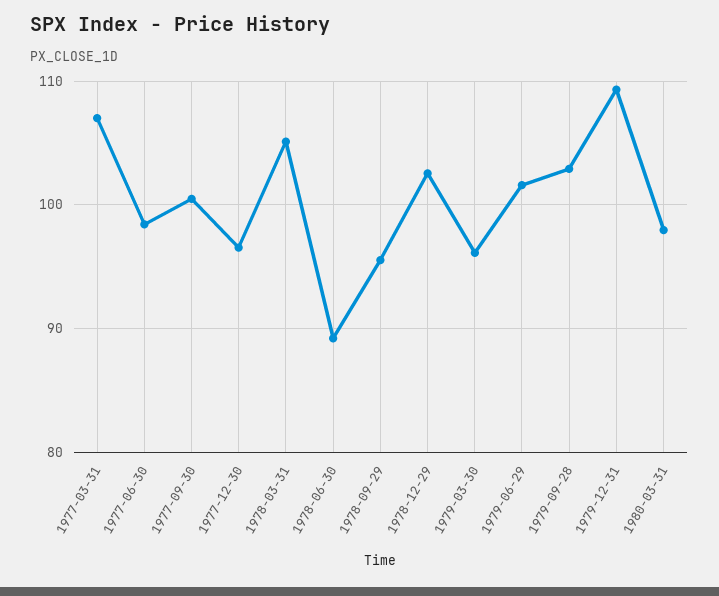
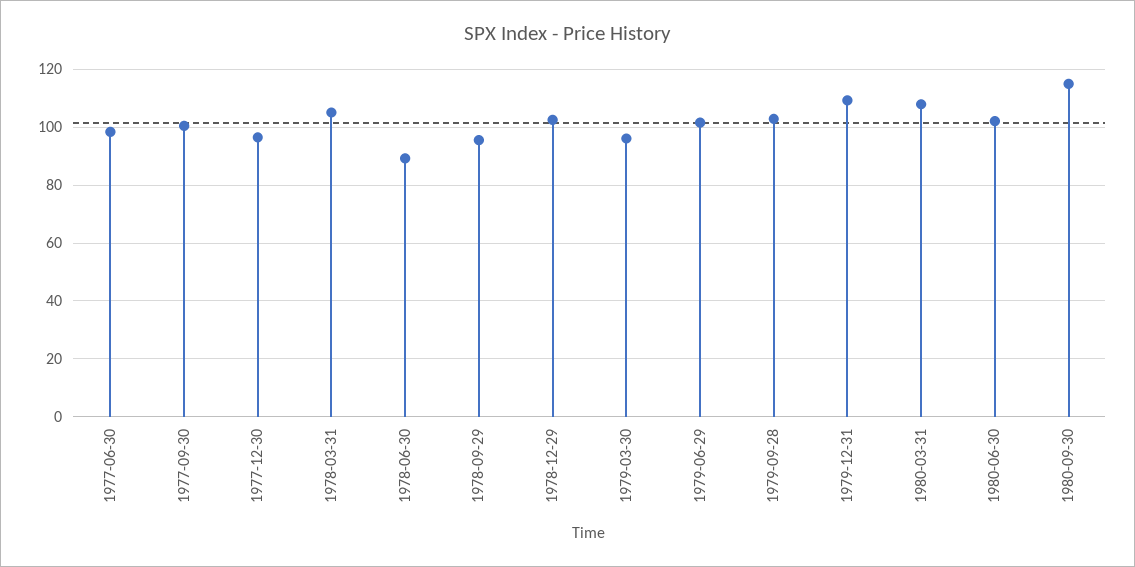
1977-03-31: 107 -> none
1980-03-31: 98 -> 107.5
1980-06-30: none -> 102.5
1980-09-30: none -> 115

